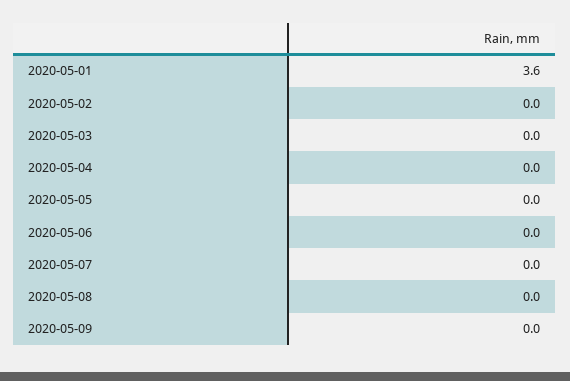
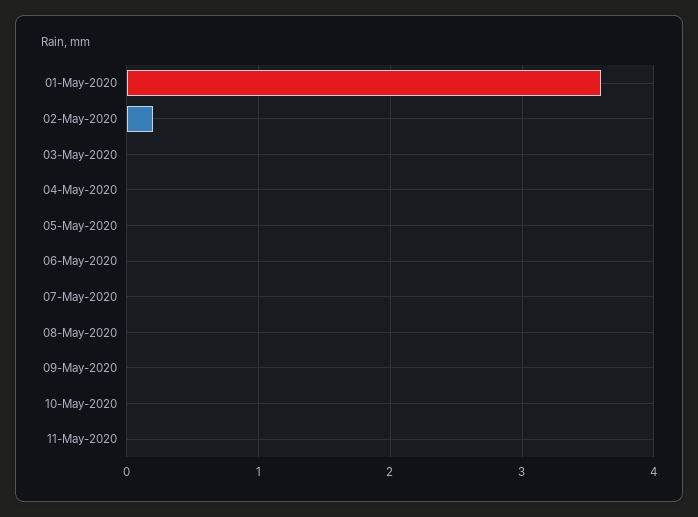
2020-05-02: 0 -> 0.2
10-May-2020: none -> 0
11-May-2020: none -> 0

